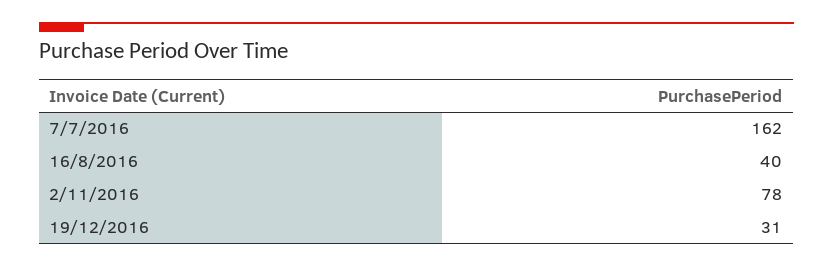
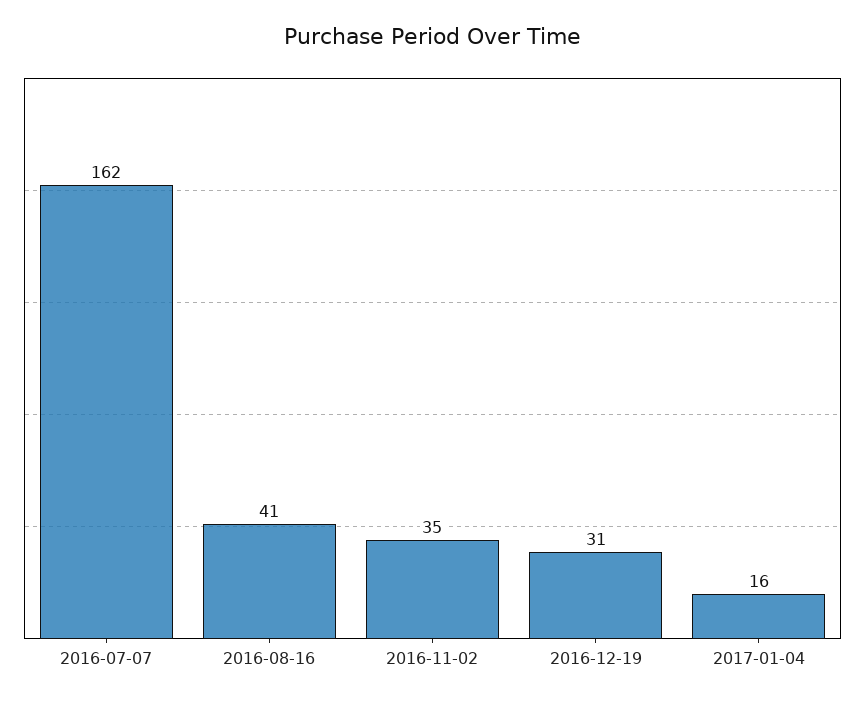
16/8/2016: 40 -> 41
2/11/2016: 78 -> 35
2017-01-04: none -> 16

